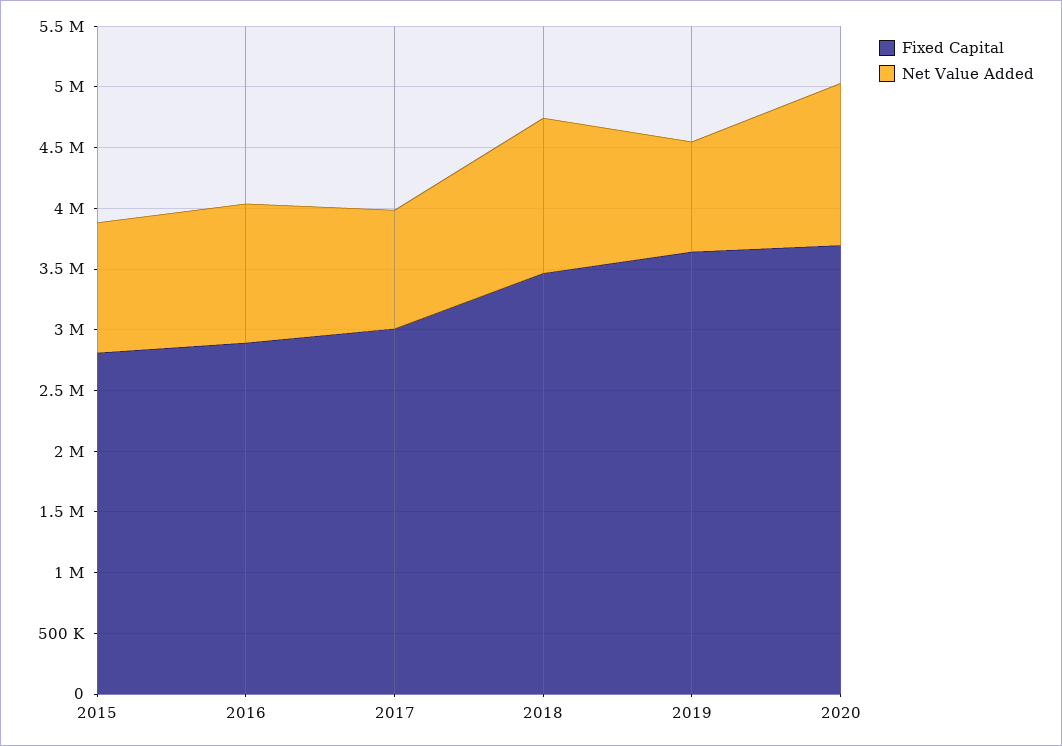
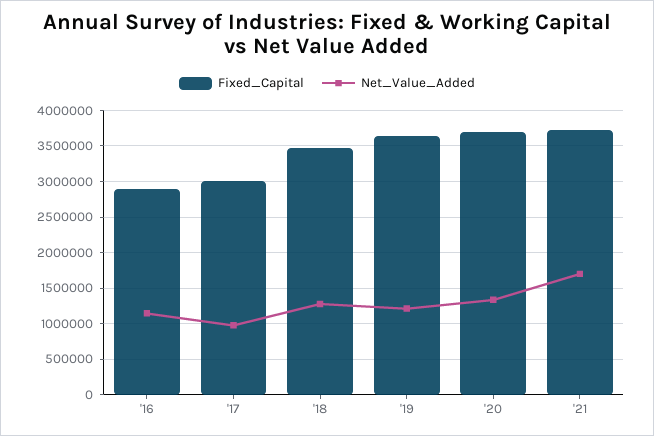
Fixed Capital, 2015: 2800000 -> none
Net Value Added, 2015: 1100000 -> none
Net Value Added, 2019: 900000 -> 1200000
Fixed Capital, '21: none -> 3700000
Net Value Added, '21: none -> 1700000

